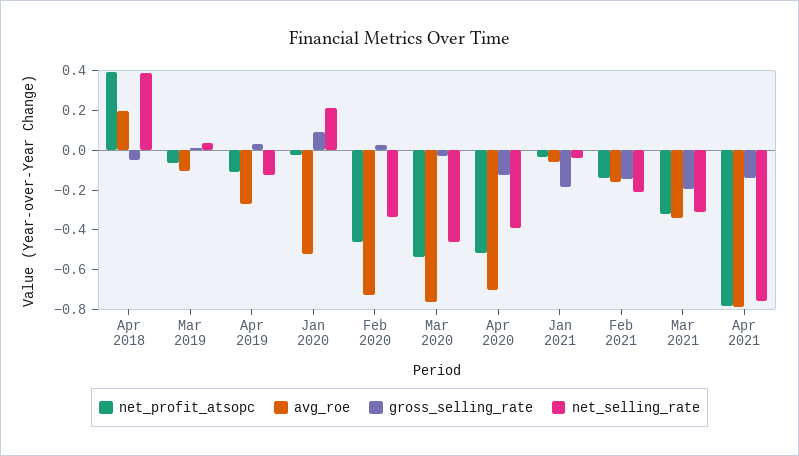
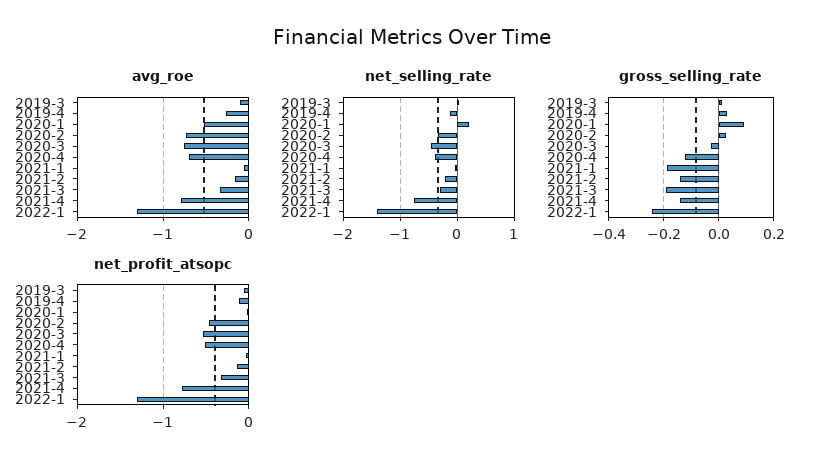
net_profit_atsopc, Apr 2018: 0.4 -> none
avg_roe, Apr 2018: 0.2 -> none
gross_selling_rate, Apr 2018: -0.05 -> none
net_selling_rate, Apr 2018: 0.4 -> none
avg_roe, 2022-1: none -> -1.3
net_selling_rate, 2022-1: none -> -1.4
gross_selling_rate, 2022-1: none -> -0.25
net_profit_atsopc, 2022-1: none -> -1.3

